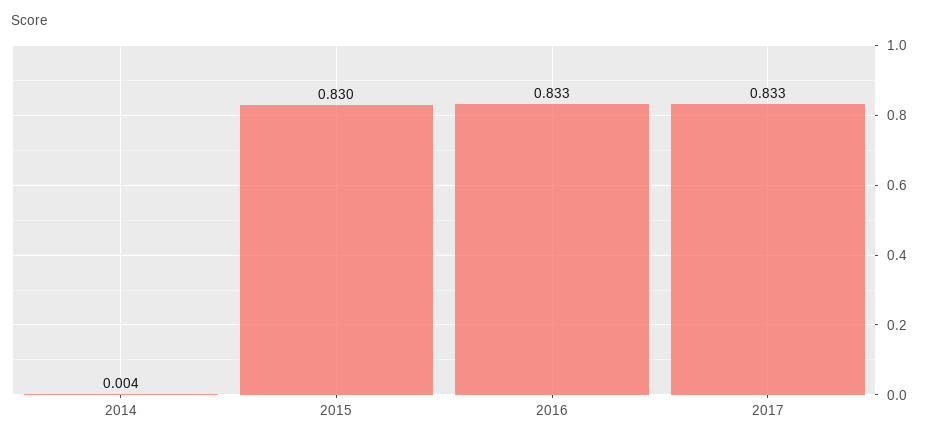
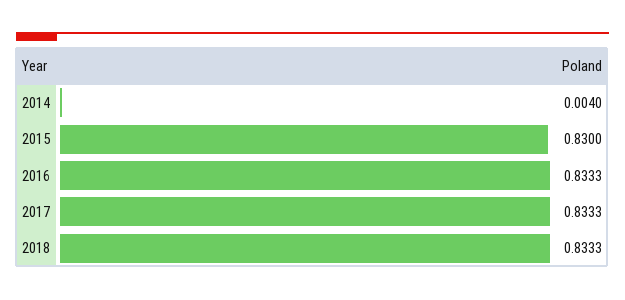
2018: none -> 0.8333

